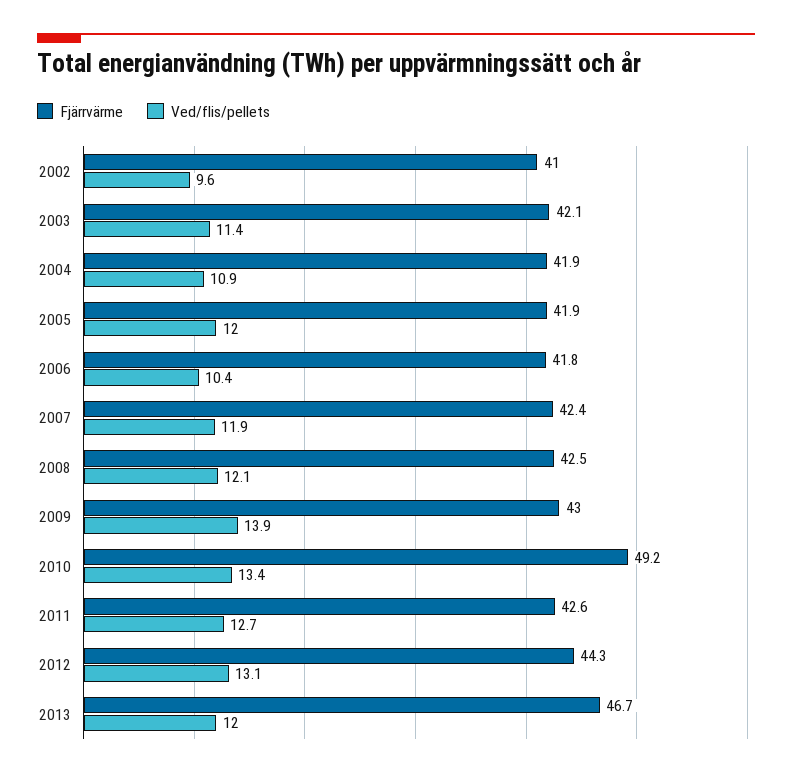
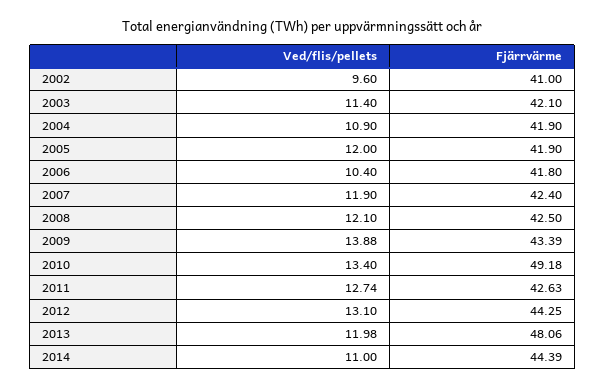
Fjärrvärme, 2009: 43 -> 43.39
Fjärrvärme, 2013: 46.7 -> 48.06
Ved/flis/pellets, 2014: none -> 11
Fjärrvärme, 2014: none -> 44.39

